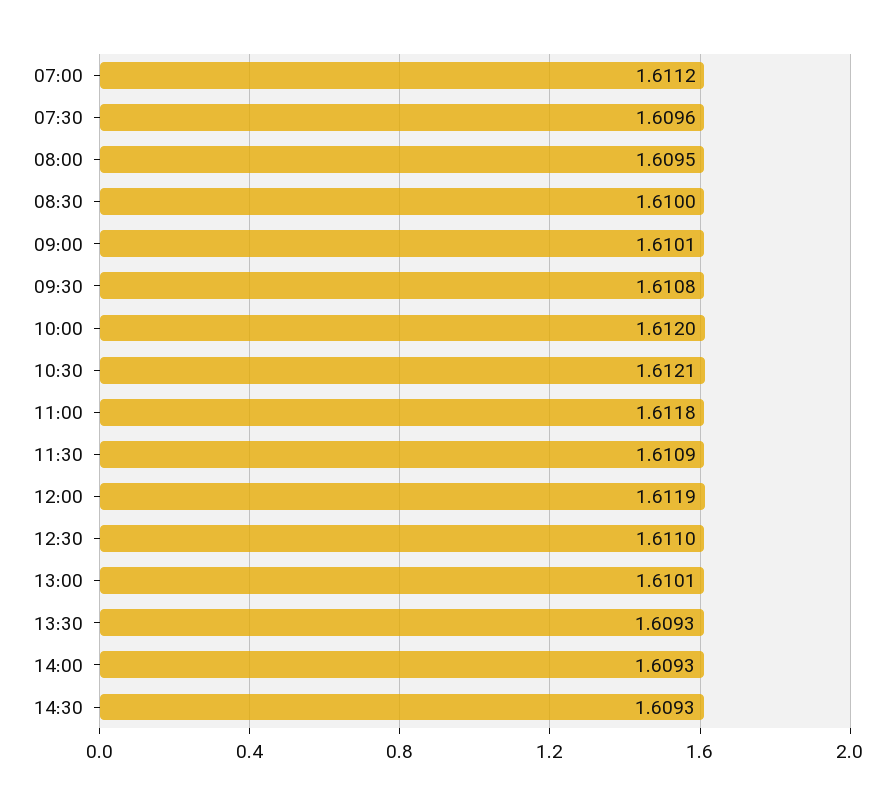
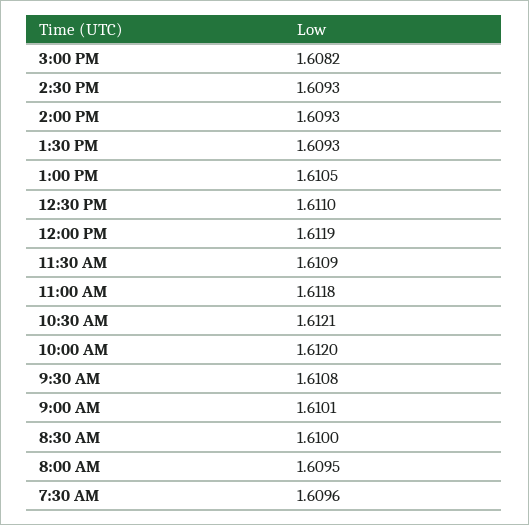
07:00: 1.6112 -> none
13:00: 1.6101 -> 1.6105
3:00 PM: none -> 1.6082

